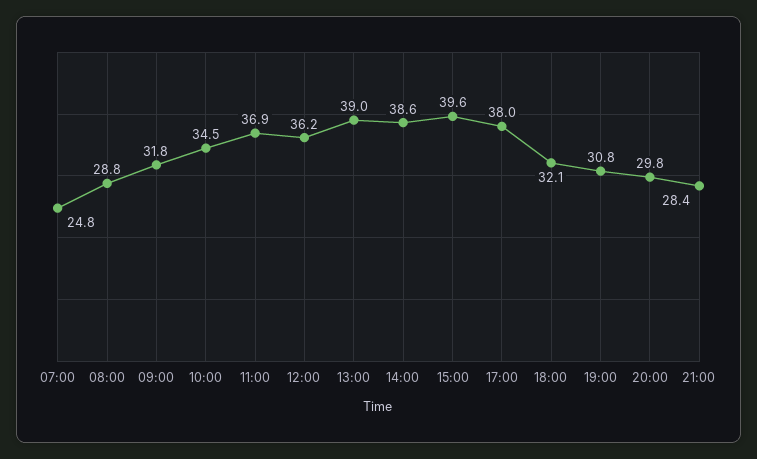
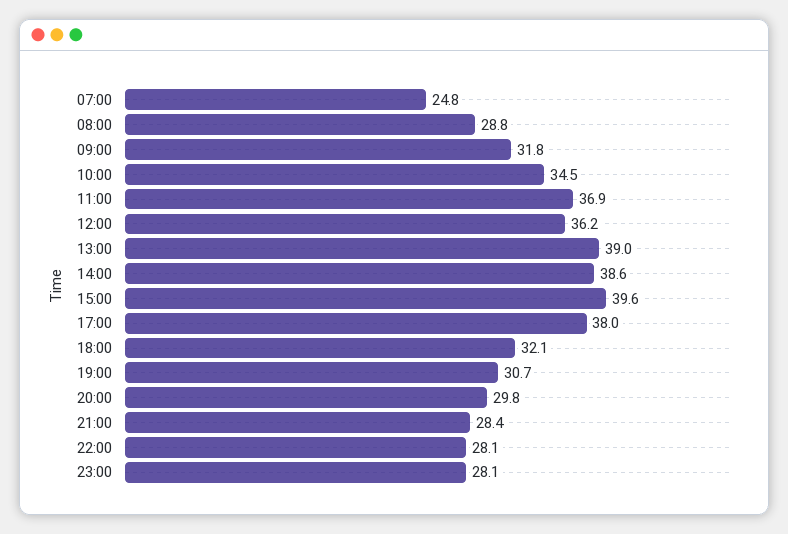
19:00: 30.8 -> 30.7
22:00: none -> 28.1
23:00: none -> 28.1

